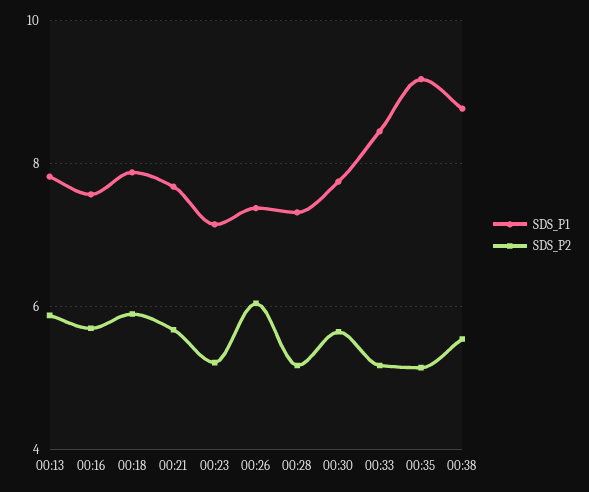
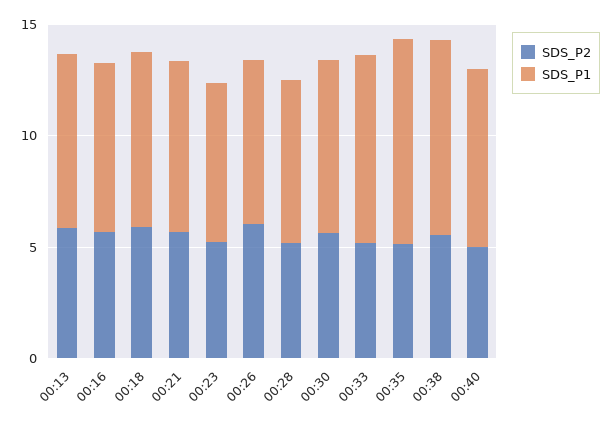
SDS_P2, 00:40: none -> 5
SDS_P1, 00:40: none -> 8

